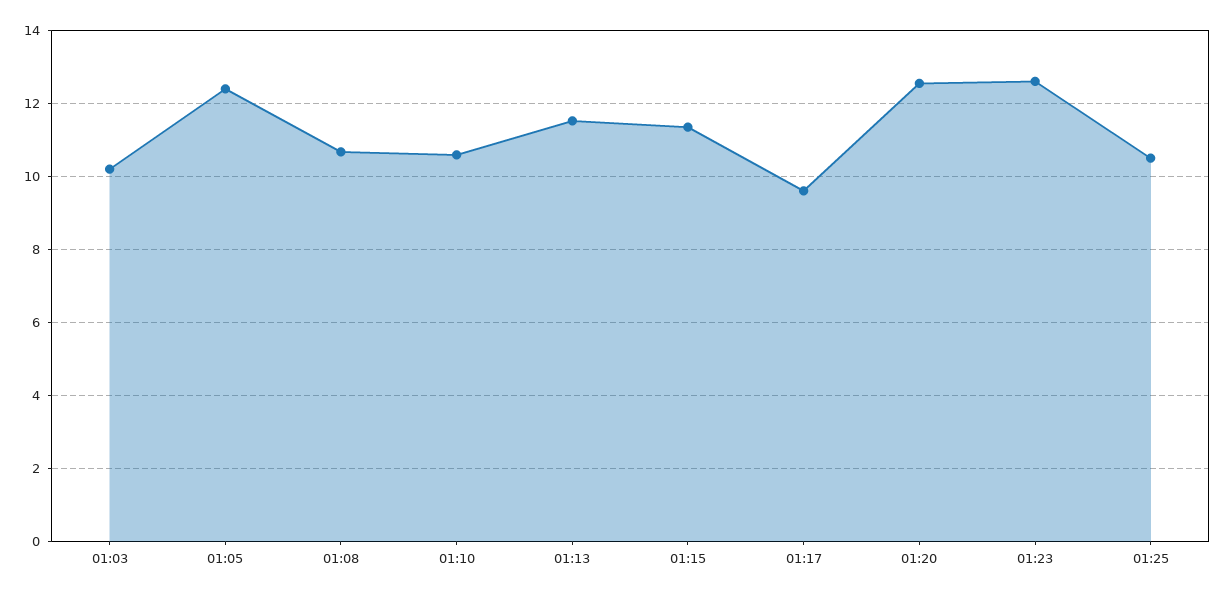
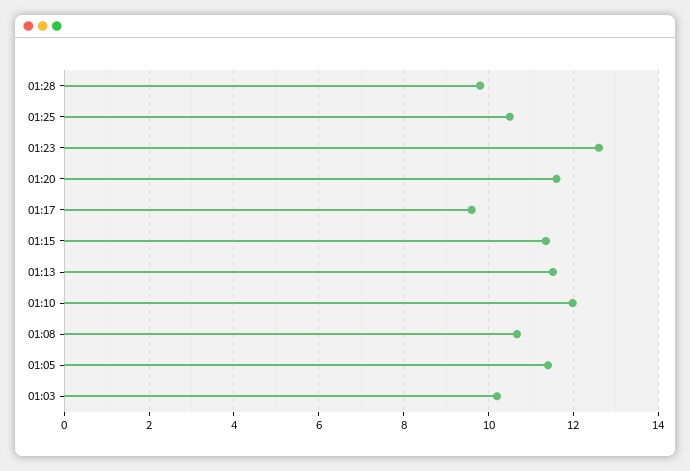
01:05: 12.4 -> 11.4
01:10: 10.6 -> 12
01:20: 12.6 -> 11.6
01:28: none -> 9.8

